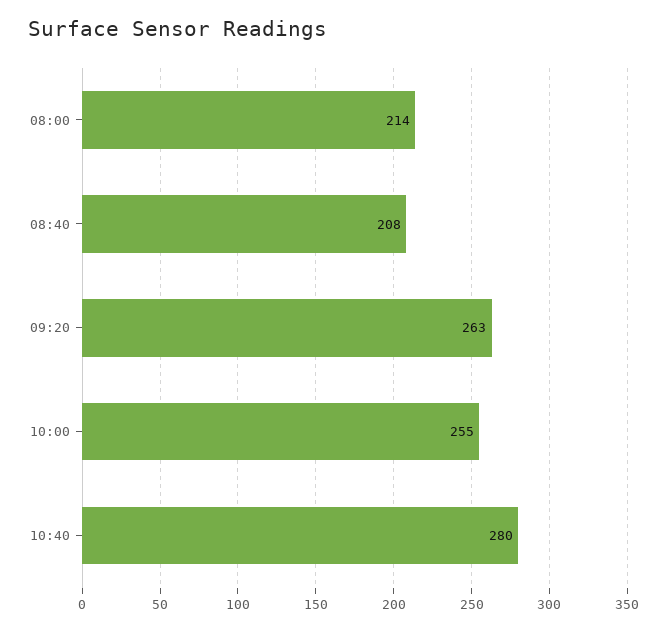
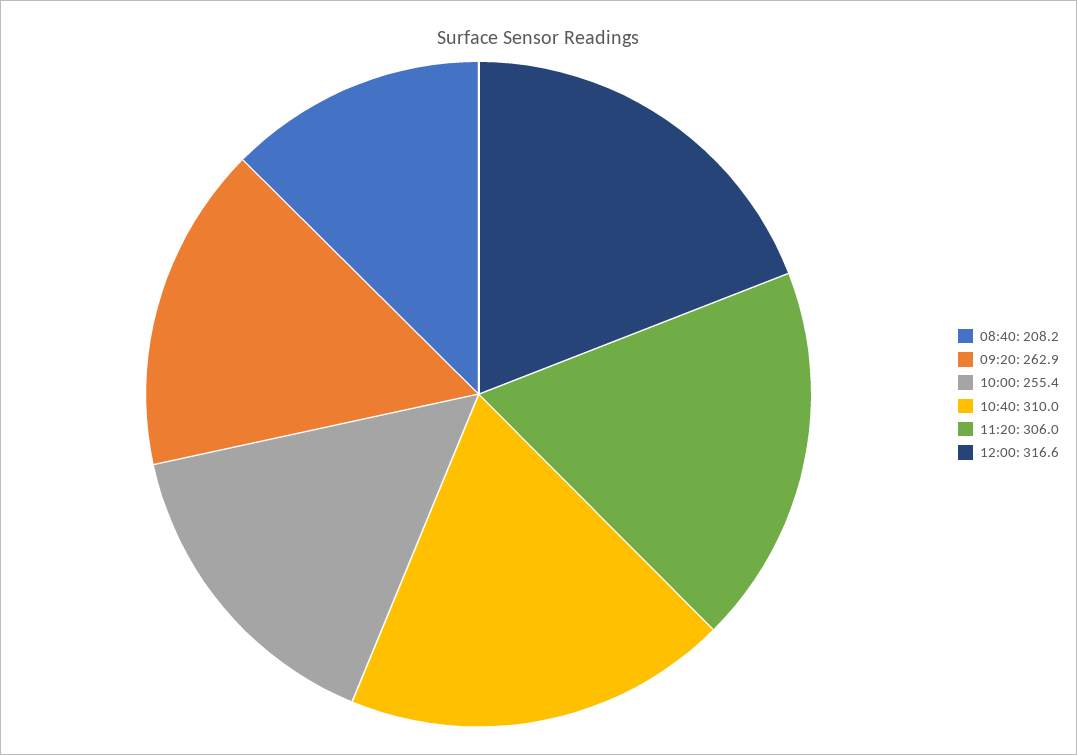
08:00: 214 -> none
10:40: 280 -> 310
11:20: none -> 306
12:00: none -> 316.6

